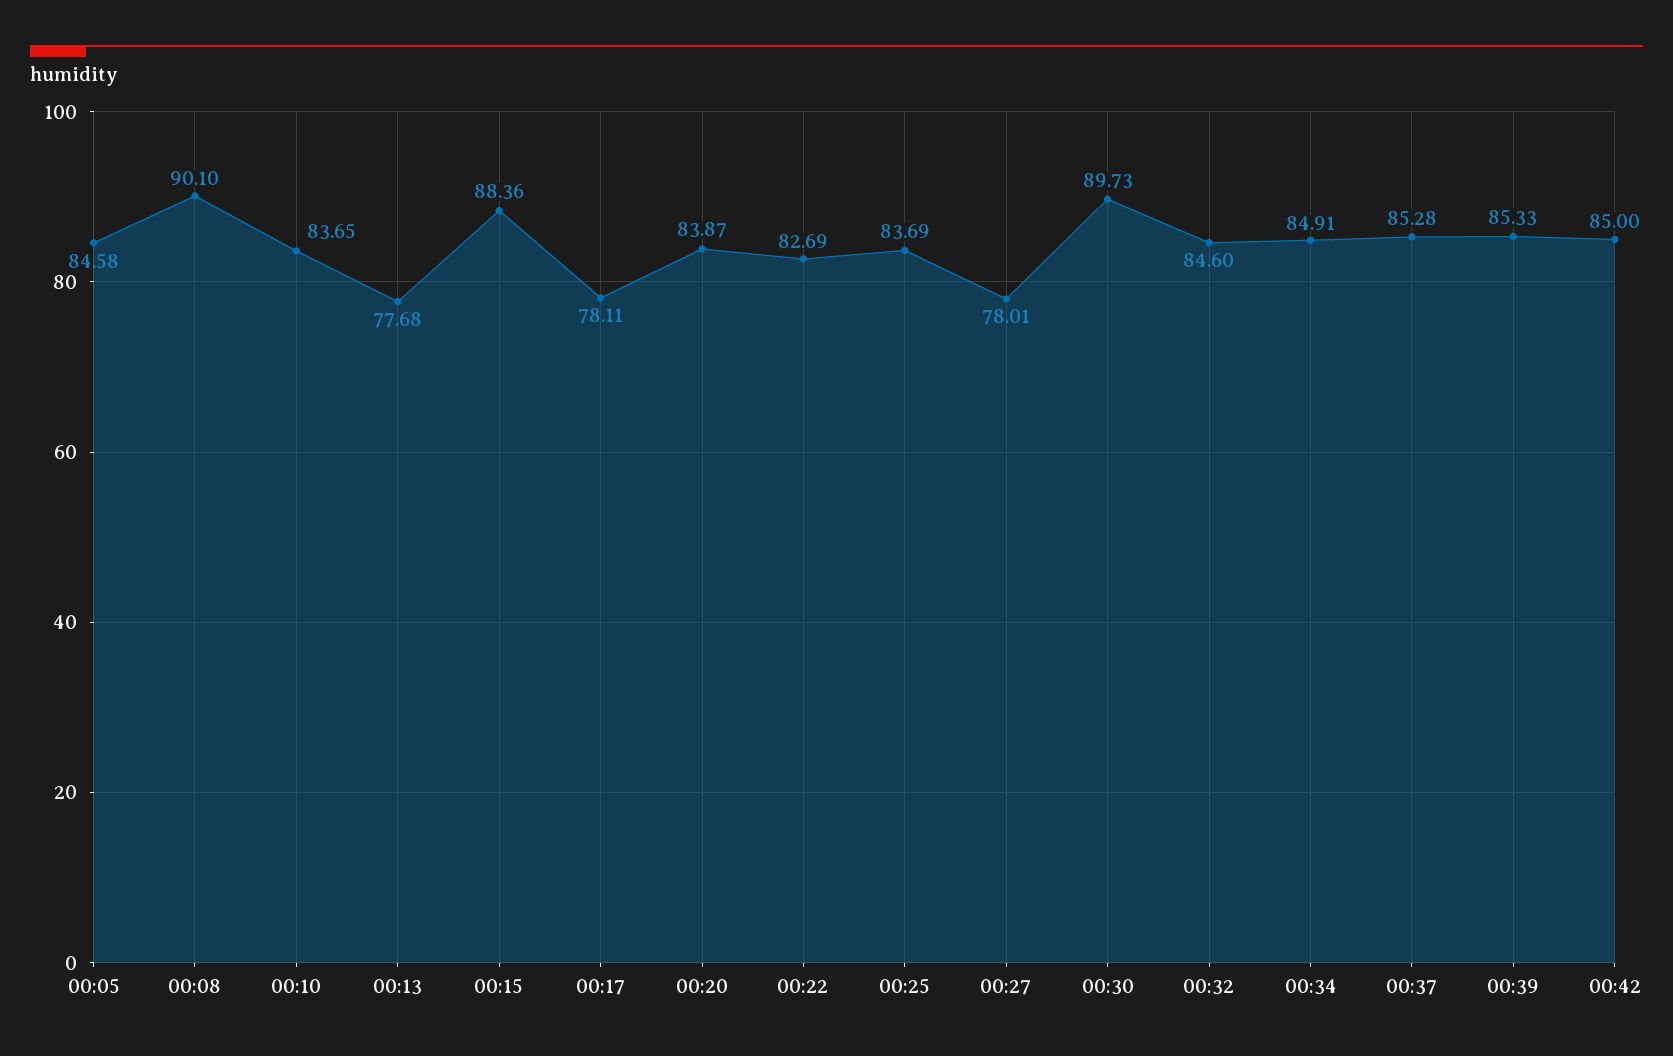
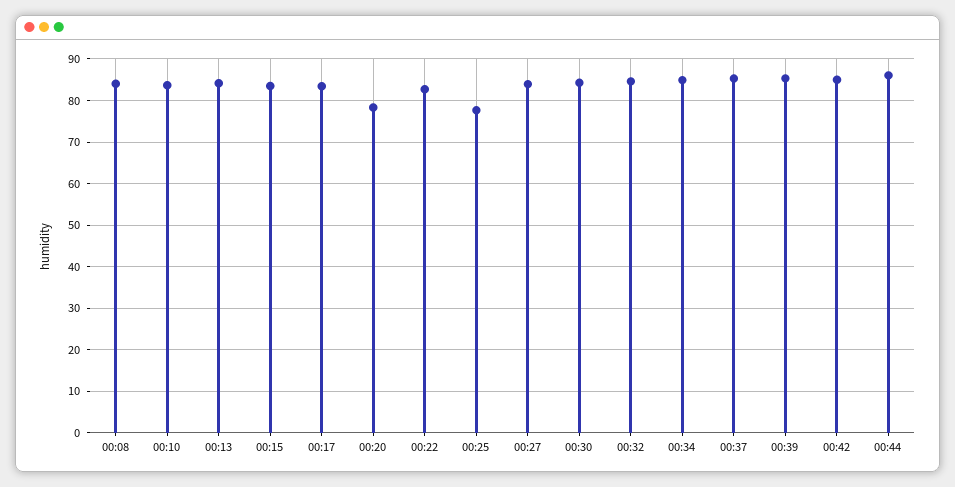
00:05: 84.58 -> none
00:08: 90.1 -> 84
00:13: 77.68 -> 84
00:15: 88.36 -> 84
00:17: 78.11 -> 84
00:20: 83.87 -> 78
00:25: 83.69 -> 78
00:27: 78.01 -> 84
00:30: 89.73 -> 84
00:44: none -> 86

